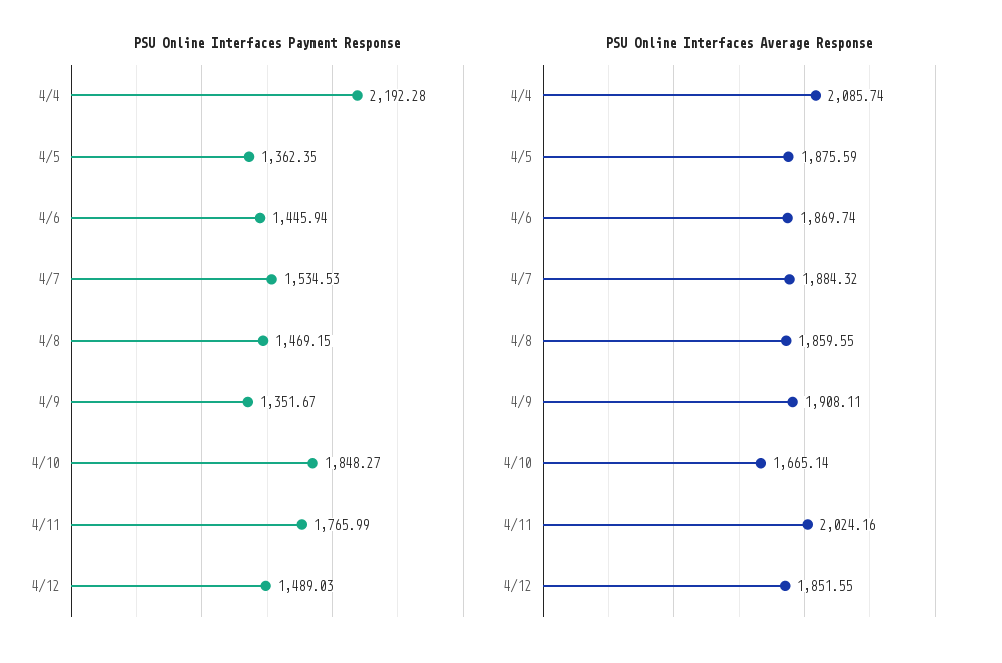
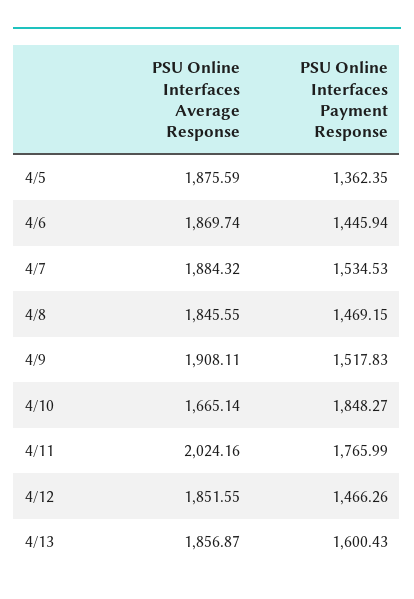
PSU Online Interfaces Payment Response, 4/4: 2192.28 -> none
PSU Online Interfaces Payment Response, 4/9: 1351.67 -> 1517.83
PSU Online Interfaces Payment Response, 4/12: 1489.03 -> 1466.26
PSU Online Interfaces Average Response, 4/4: 2085.74 -> none
PSU Online Interfaces Average Response, 4/8: 1859.55 -> 1845.55
PSU Online Interfaces Average Response, 4/13: none -> 1856.87
PSU Online Interfaces Payment Response, 4/13: none -> 1600.43

